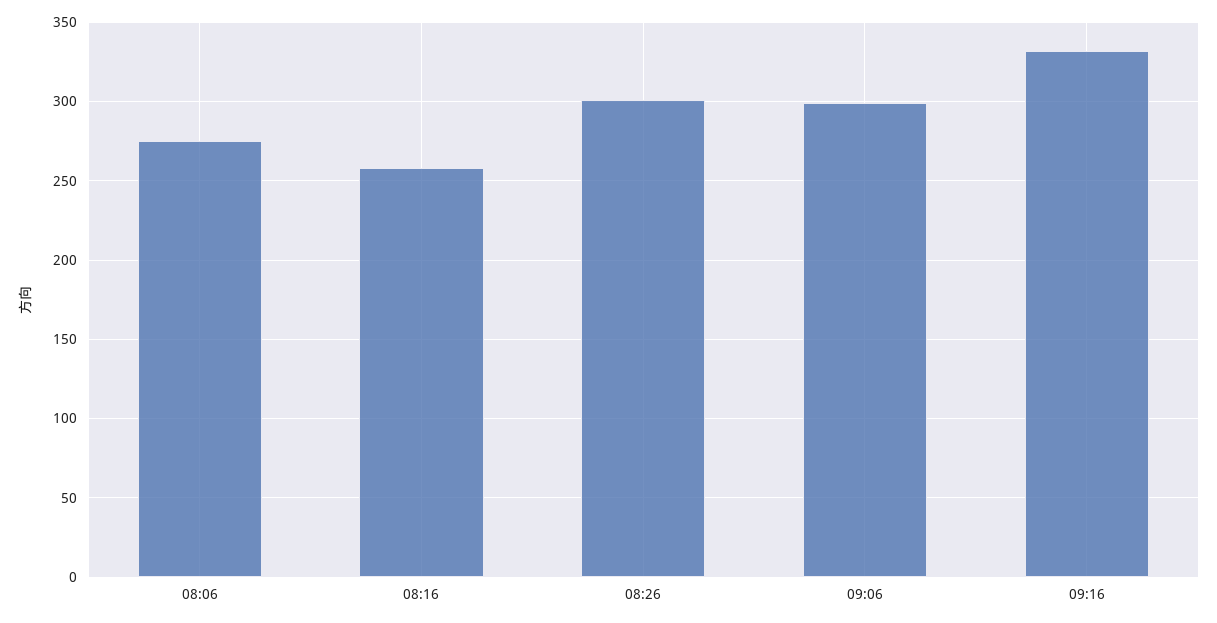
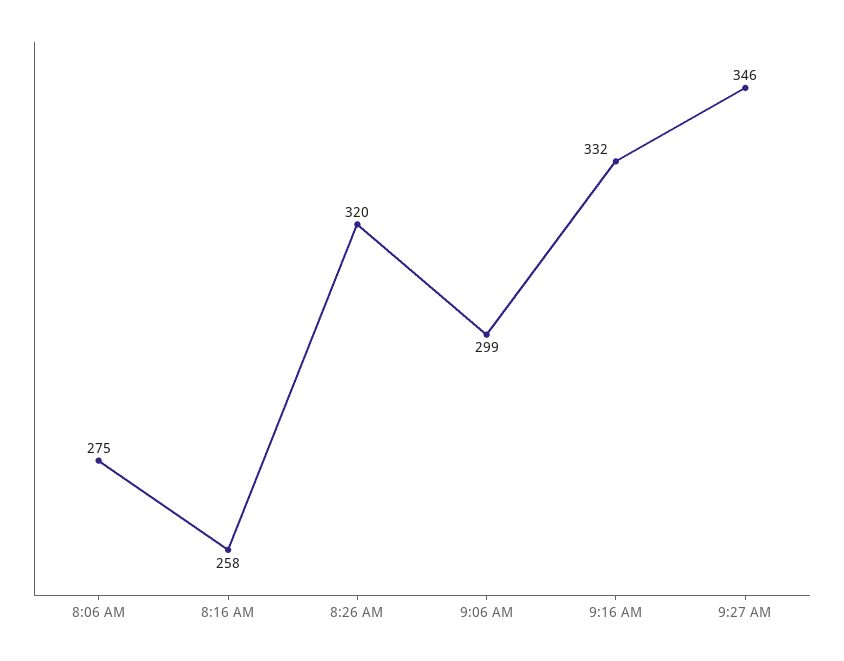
08:26: 300 -> 320
9:27 AM: none -> 346

